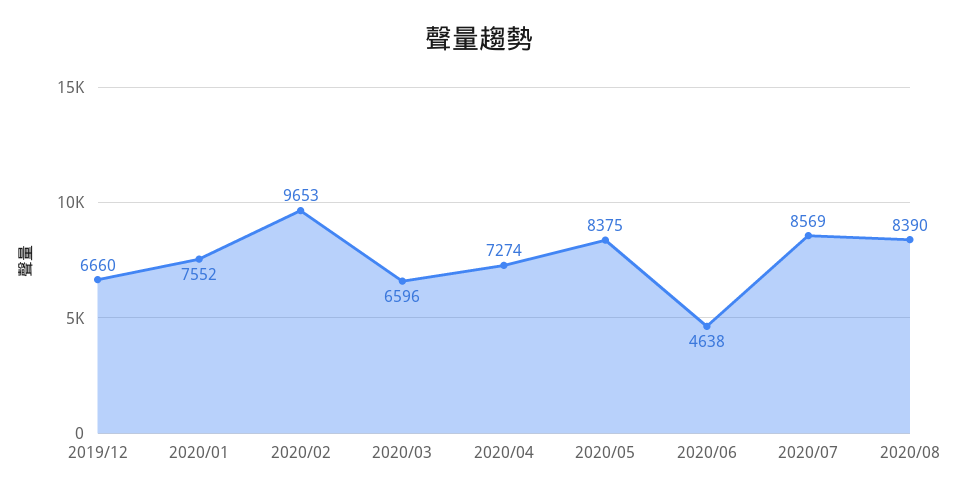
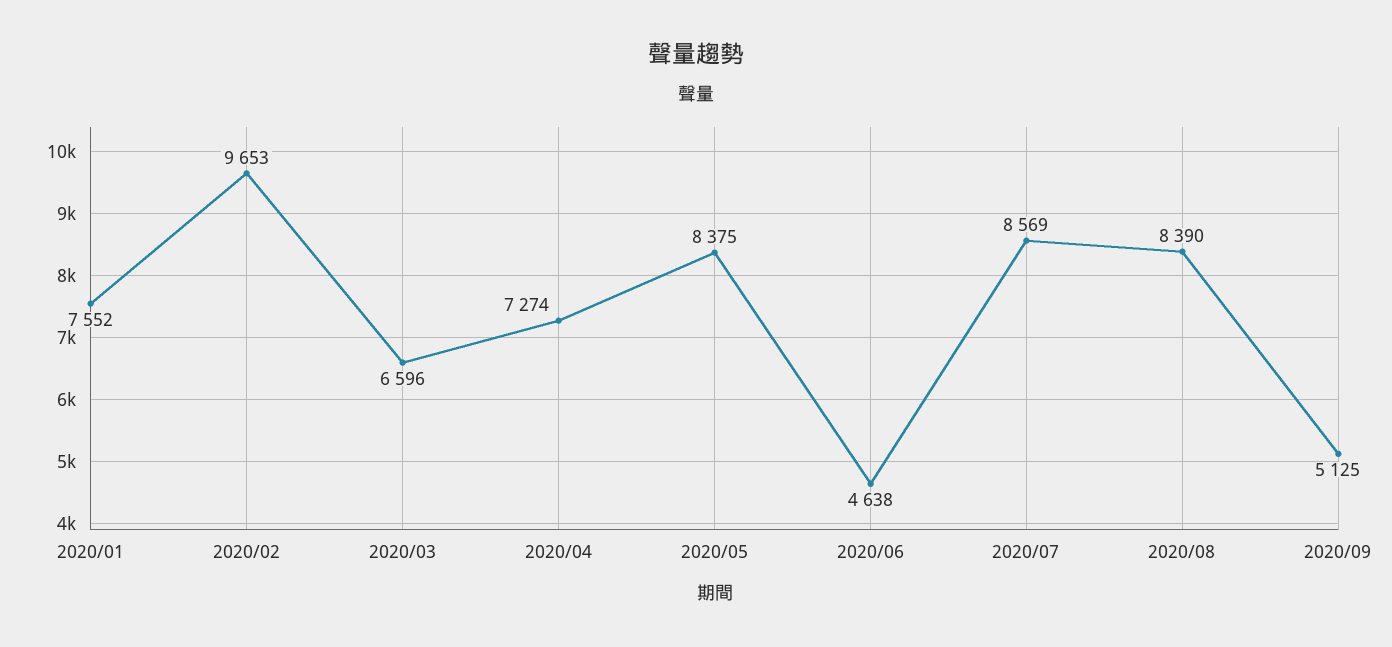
2019/12: 6660 -> none
2020/09: none -> 5125

